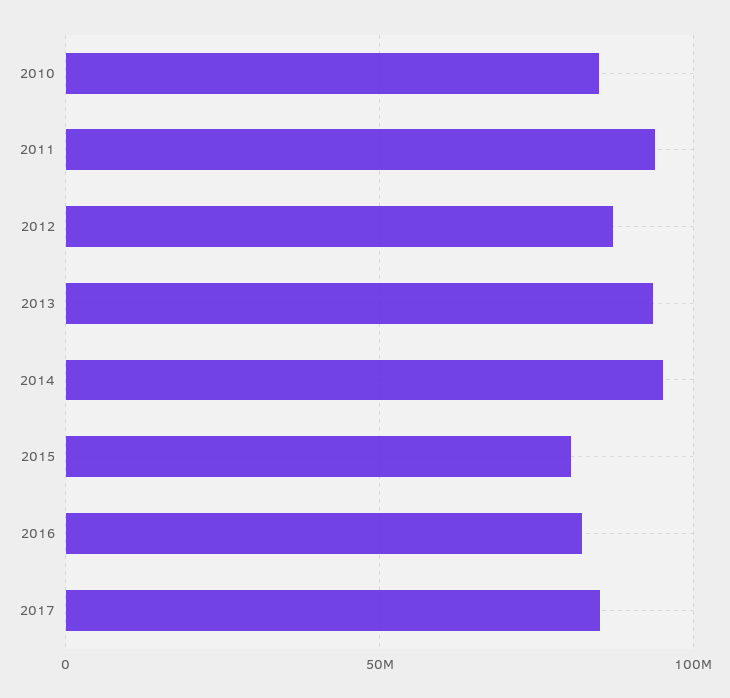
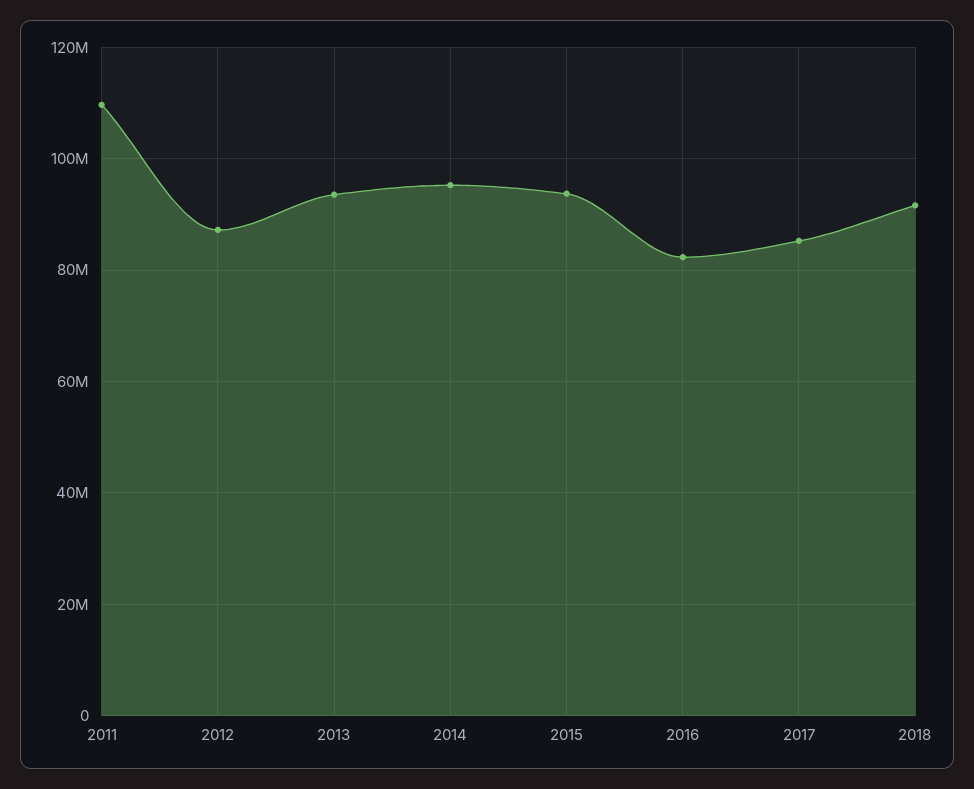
2010: 85000000 -> none
2011: 95000000 -> 110000000
2015: 80000000 -> 94000000
2018: none -> 92000000

